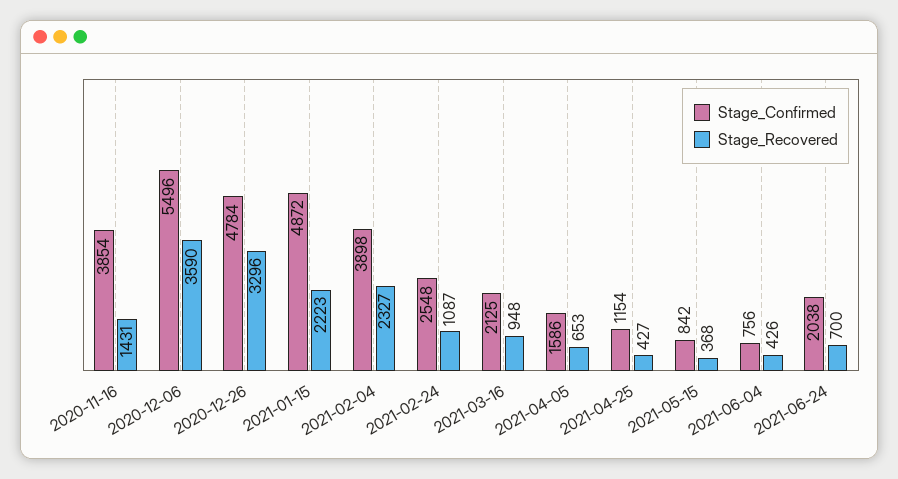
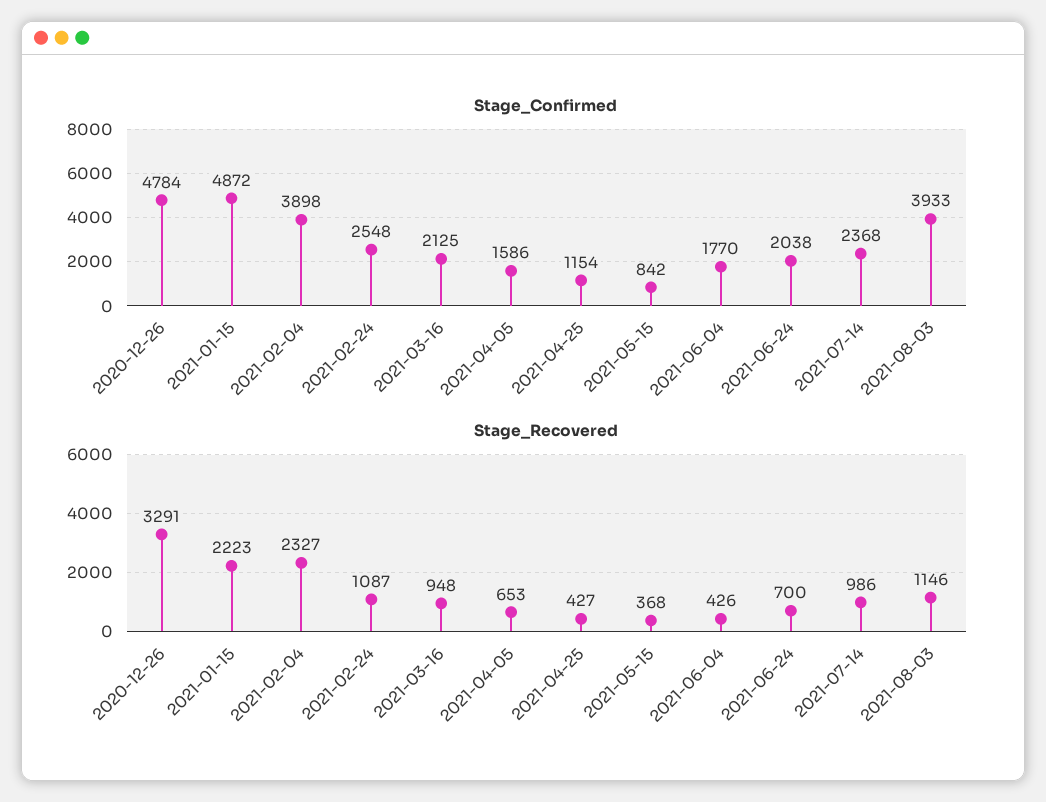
Stage_Confirmed, 2020-11-16: 3854 -> none
Stage_Recovered, 2020-11-16: 1431 -> none
Stage_Confirmed, 2020-12-06: 5496 -> none
Stage_Recovered, 2020-12-06: 3590 -> none
Stage_Recovered, 2020-12-26: 3296 -> 3291
Stage_Confirmed, 2021-06-04: 756 -> 1770
Stage_Confirmed, 2021-07-14: none -> 2368
Stage_Confirmed, 2021-08-03: none -> 3933
Stage_Recovered, 2021-07-14: none -> 986
Stage_Recovered, 2021-08-03: none -> 1146

